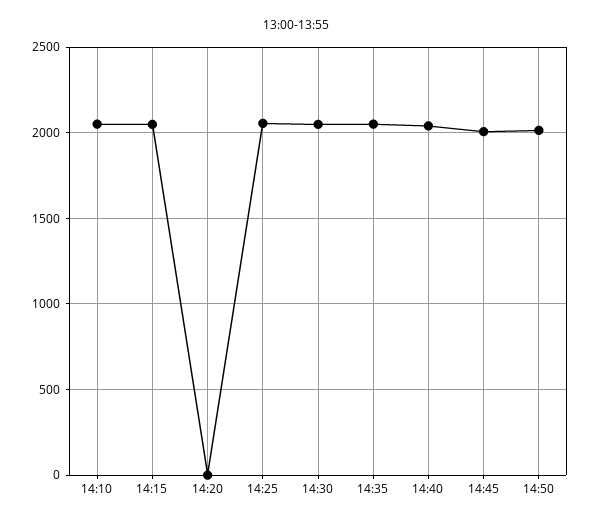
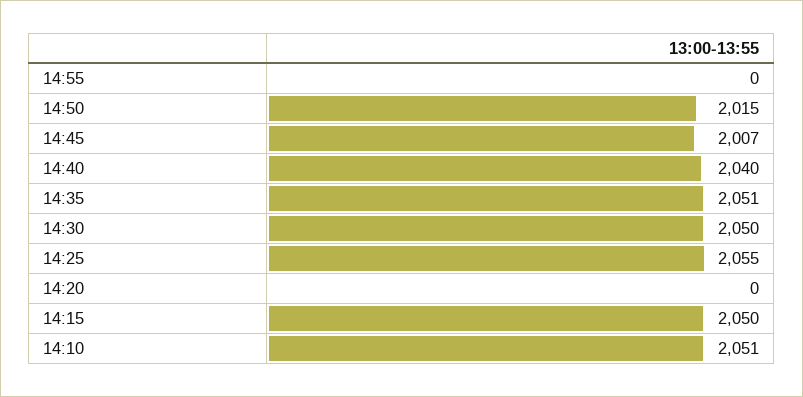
14:55: none -> 0

